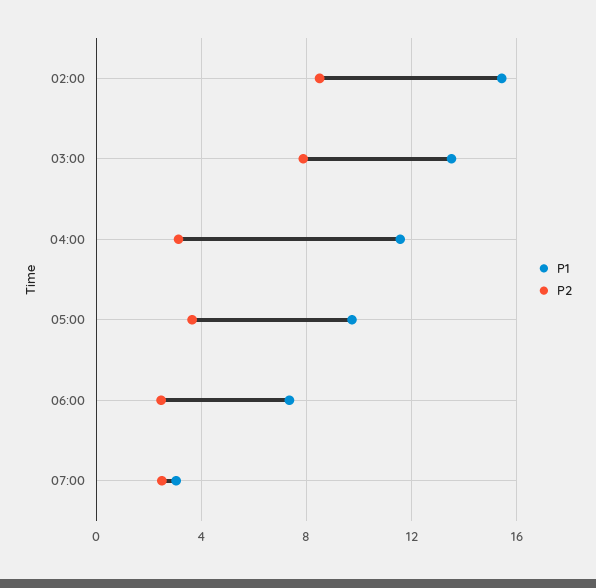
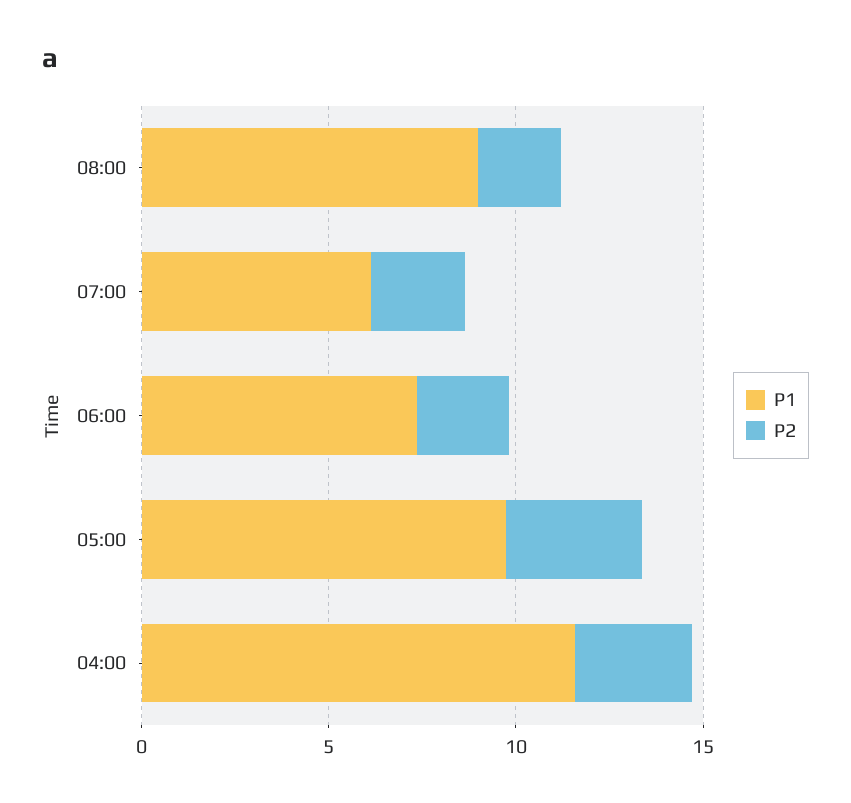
P1, 02:00: 15.5 -> none
P2, 02:00: 8.5 -> none
P1, 03:00: 13.5 -> none
P2, 03:00: 8 -> none
P1, 07:00: 3 -> 6
P1, 08:00: none -> 9
P2, 08:00: none -> 2

